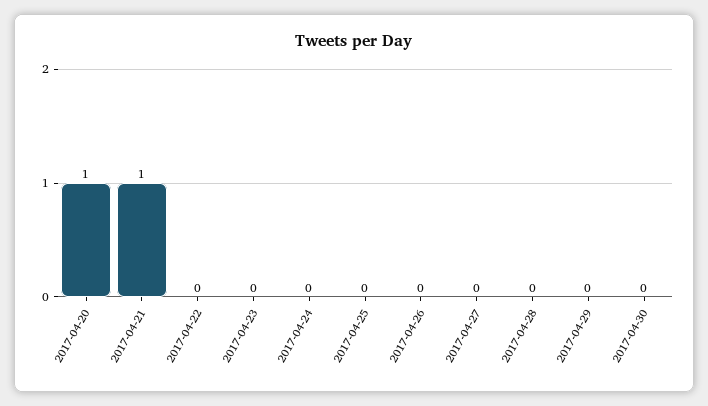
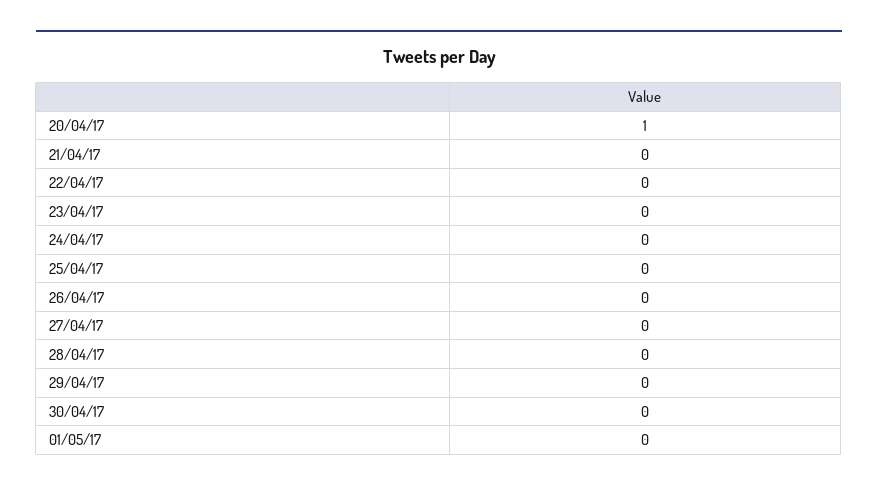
2017-04-21: 1 -> 0
01/05/17: none -> 0

